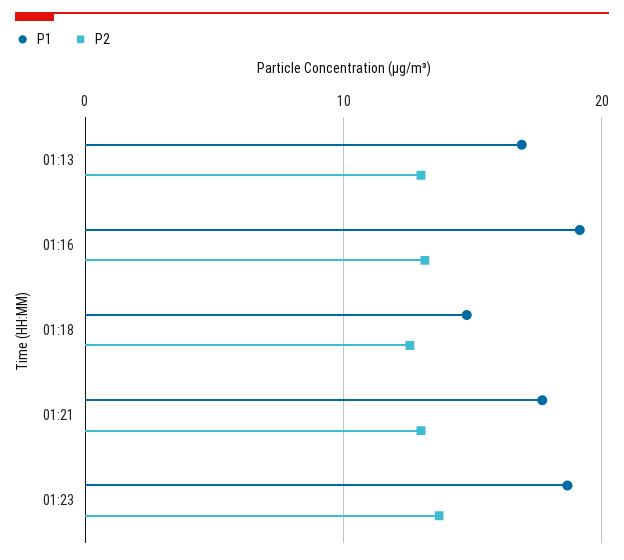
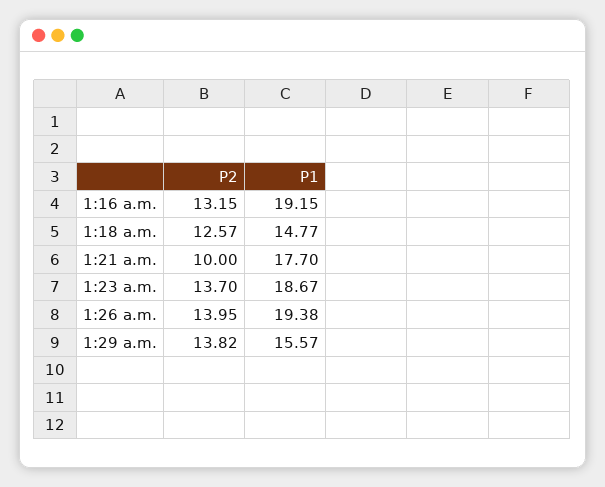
P1, 01:13: 17 -> none
P2, 01:13: 13 -> none
P2, 01:21: 13 -> 10
P2, 1:26 a.m.: none -> 13.95
P1, 1:26 a.m.: none -> 19.38
P2, 1:29 a.m.: none -> 13.82
P1, 1:29 a.m.: none -> 15.57

